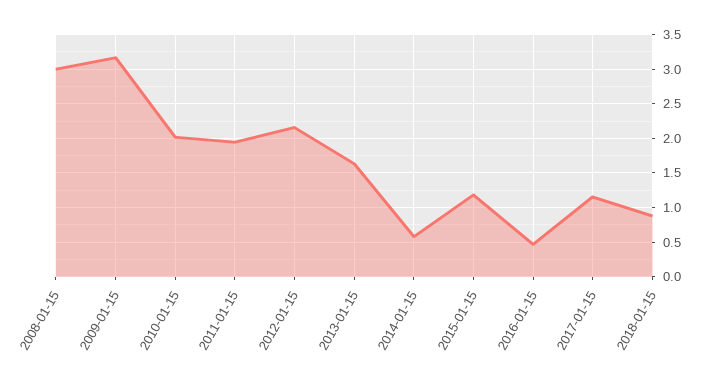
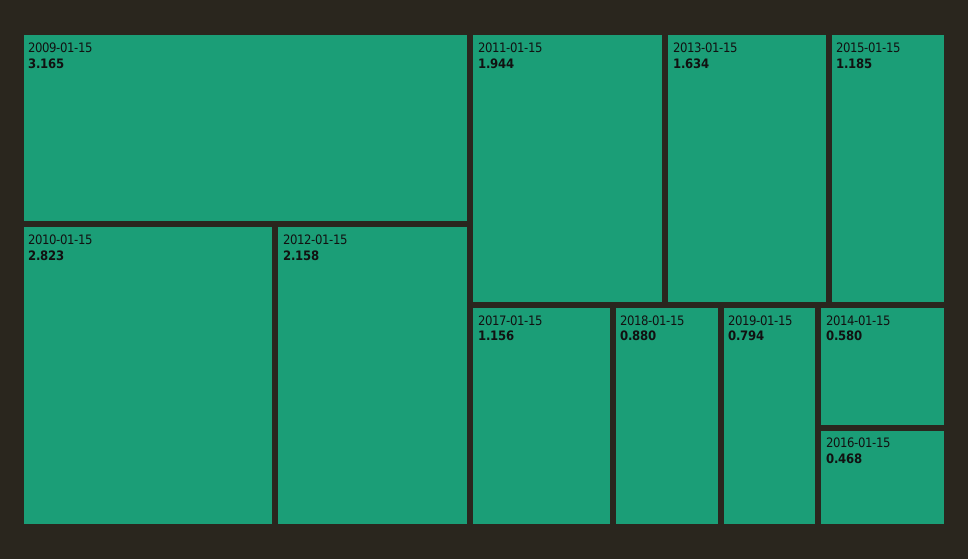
2008-01-15: 3 -> none
2010-01-15: 2 -> 2.823
2019-01-15: none -> 0.794

